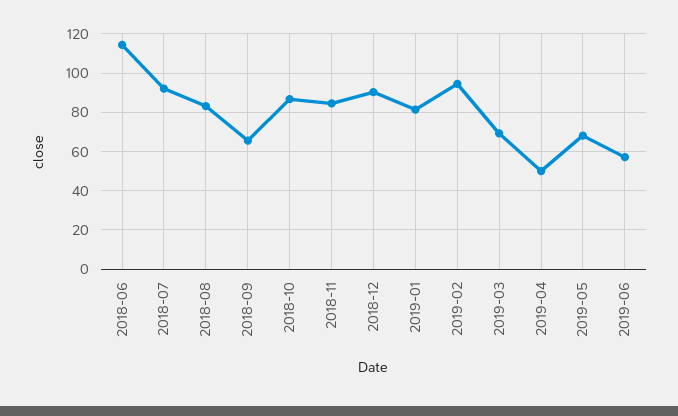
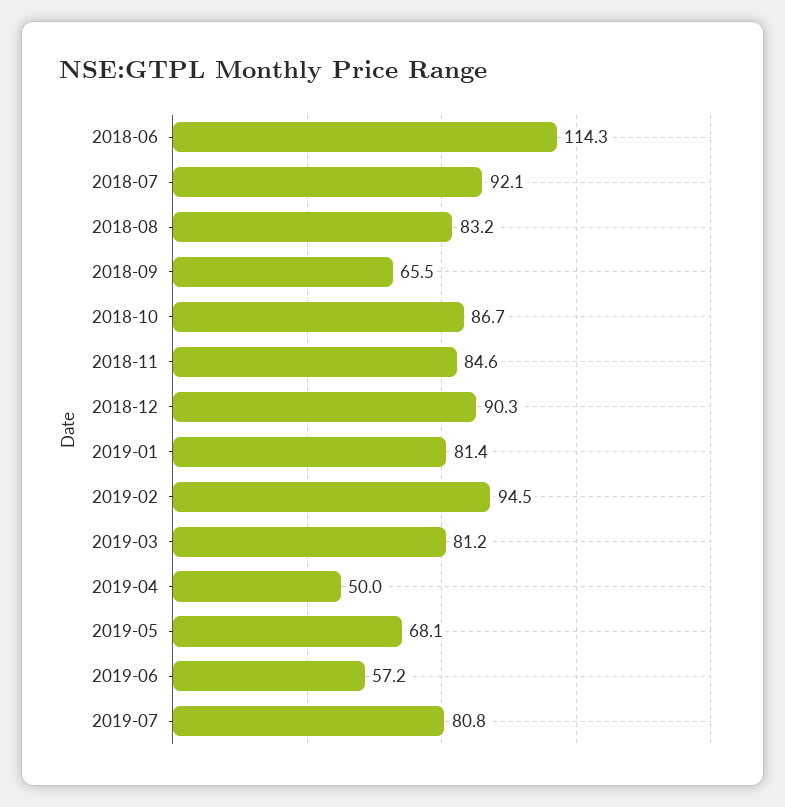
2019-03: 70 -> 81.2
2019-07: none -> 80.8

